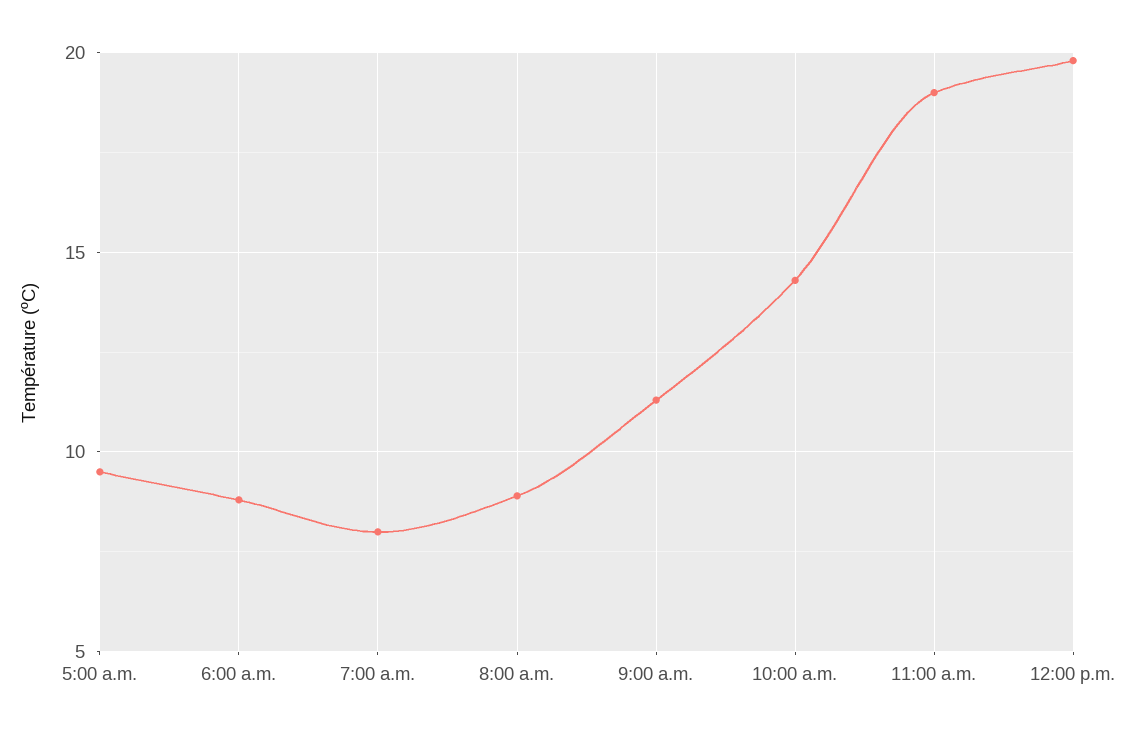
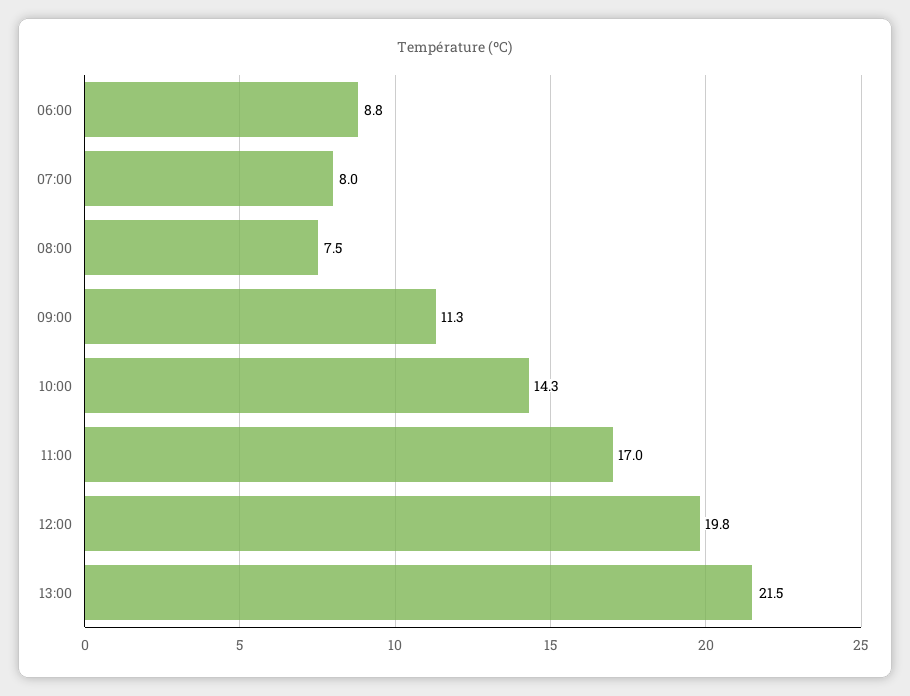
5:00 a.m.: 9.5 -> none
8:00 a.m.: 9 -> 7.5
11:00 a.m.: 19 -> 17
13:00: none -> 21.5

